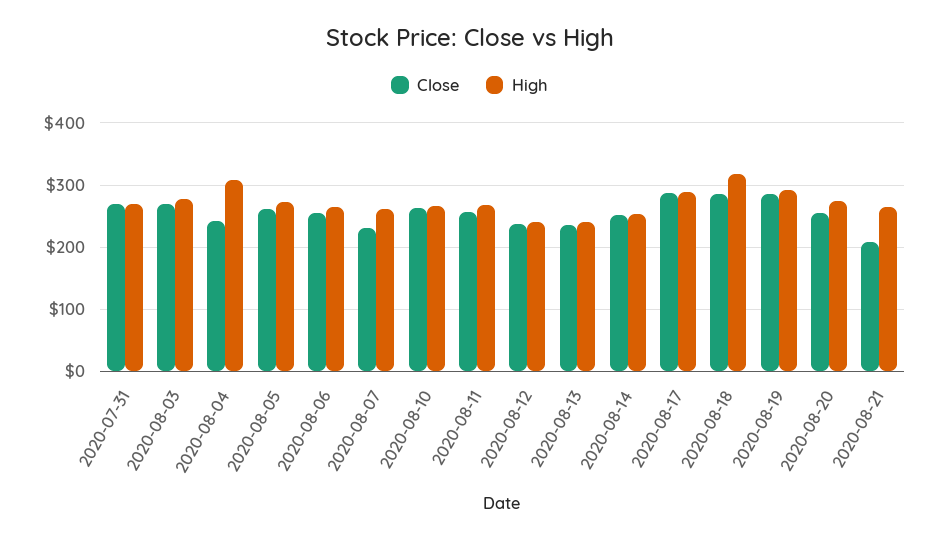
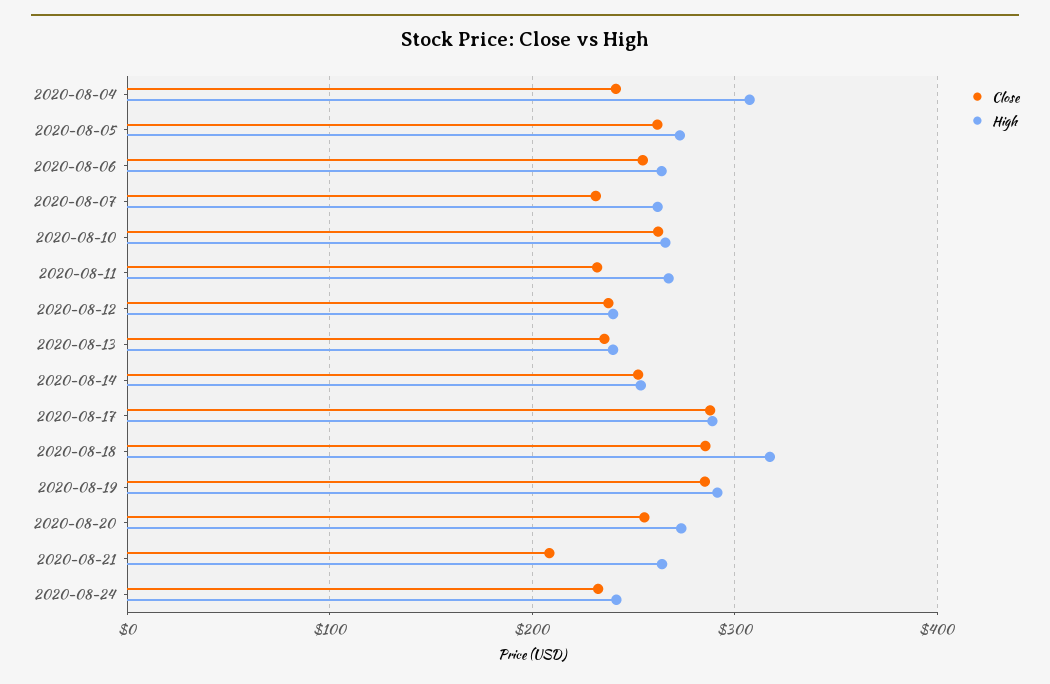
Close, 2020-07-31: 270 -> none
High, 2020-07-31: 270 -> none
Close, 2020-08-03: 270 -> none
High, 2020-08-03: 280 -> none
Close, 2020-08-11: 260 -> 230
Close, 2020-08-24: none -> 230
High, 2020-08-24: none -> 240

